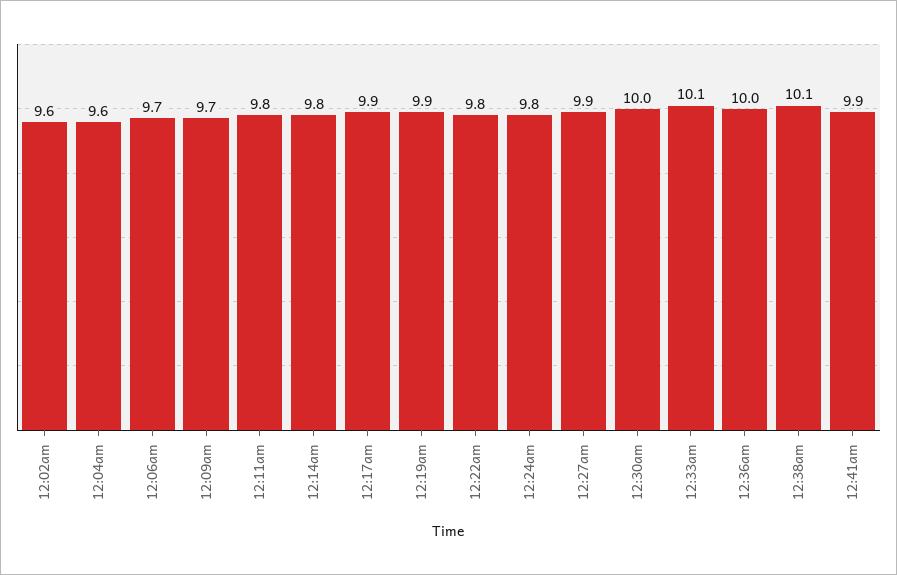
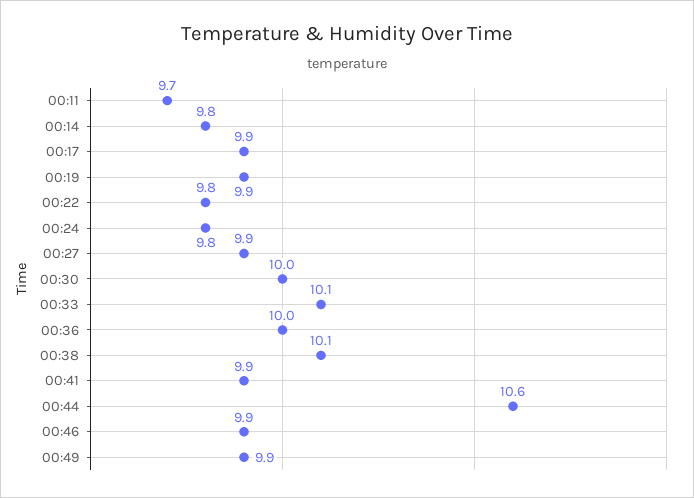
12:02am: 9.6 -> none
12:04am: 9.6 -> none
12:06am: 9.7 -> none
12:09am: 9.7 -> none
12:11am: 9.8 -> 9.7
00:44: none -> 10.6
00:46: none -> 9.9
00:49: none -> 9.9

